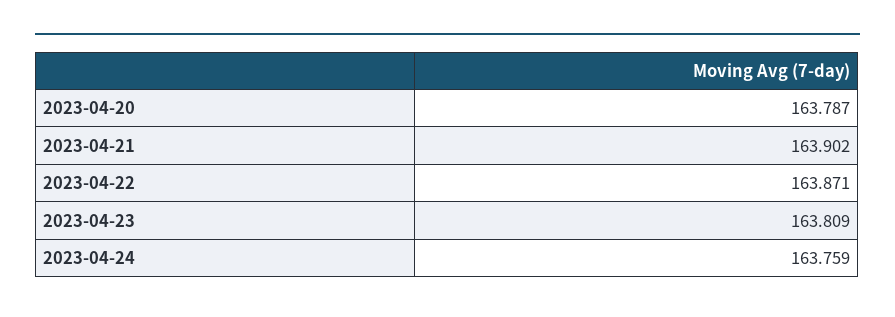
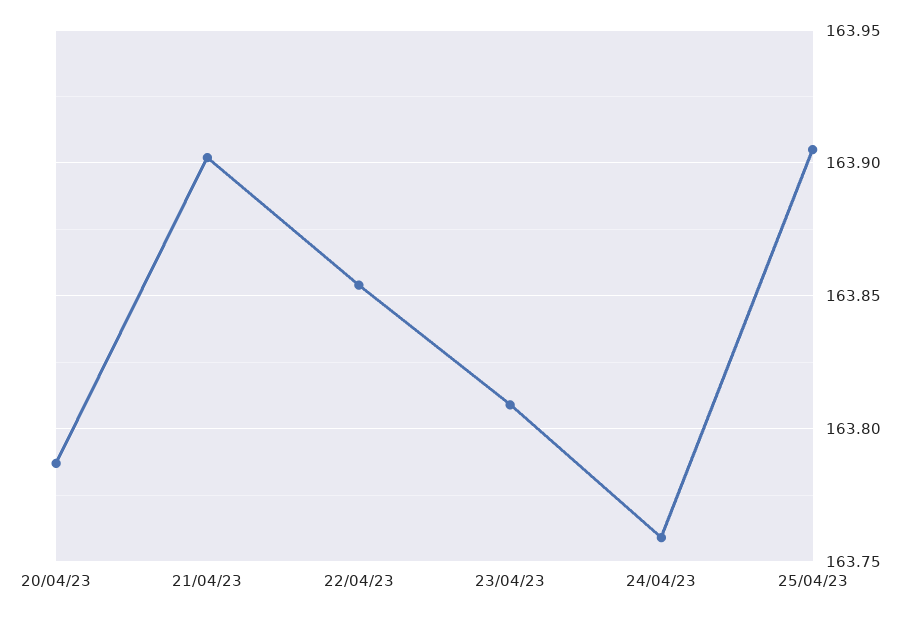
2023-04-22: 163.871 -> 163.855
25/04/23: none -> 163.905

